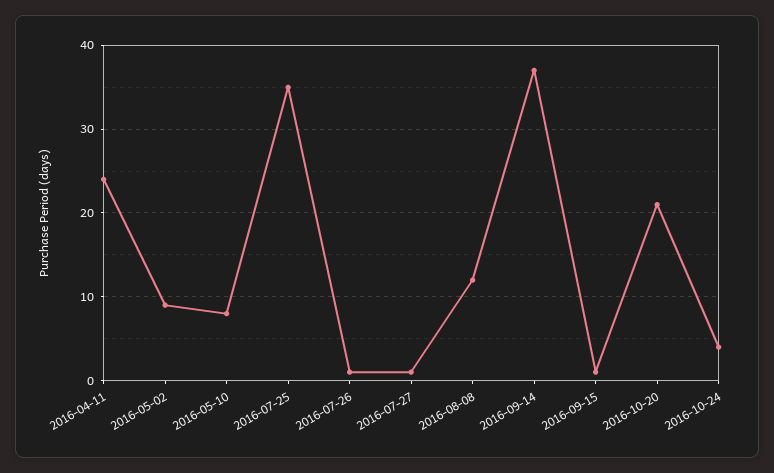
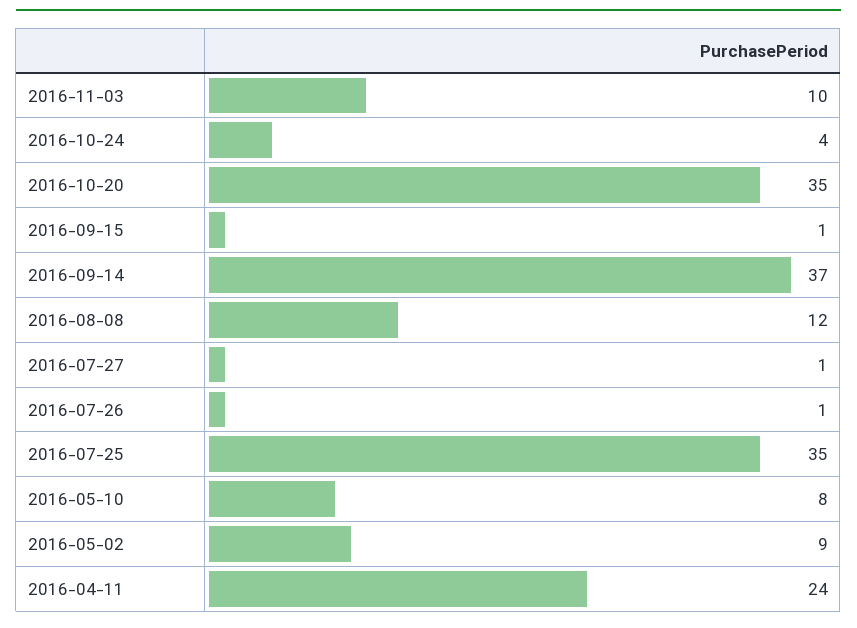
2016-10-20: 21 -> 35
2016-11-03: none -> 10

